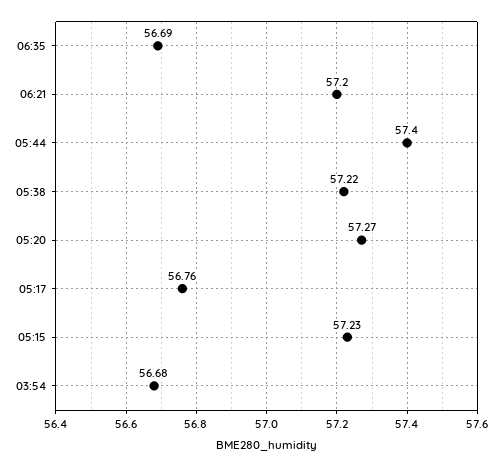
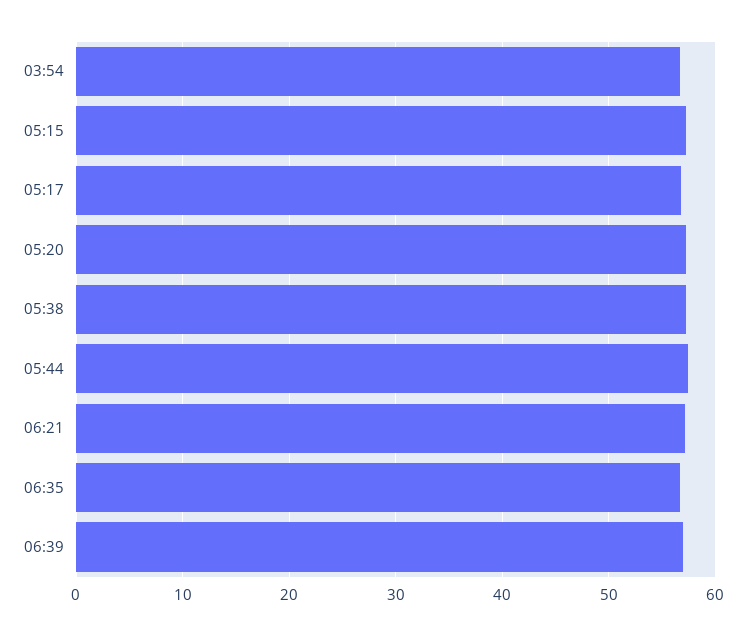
06:39: none -> 57

